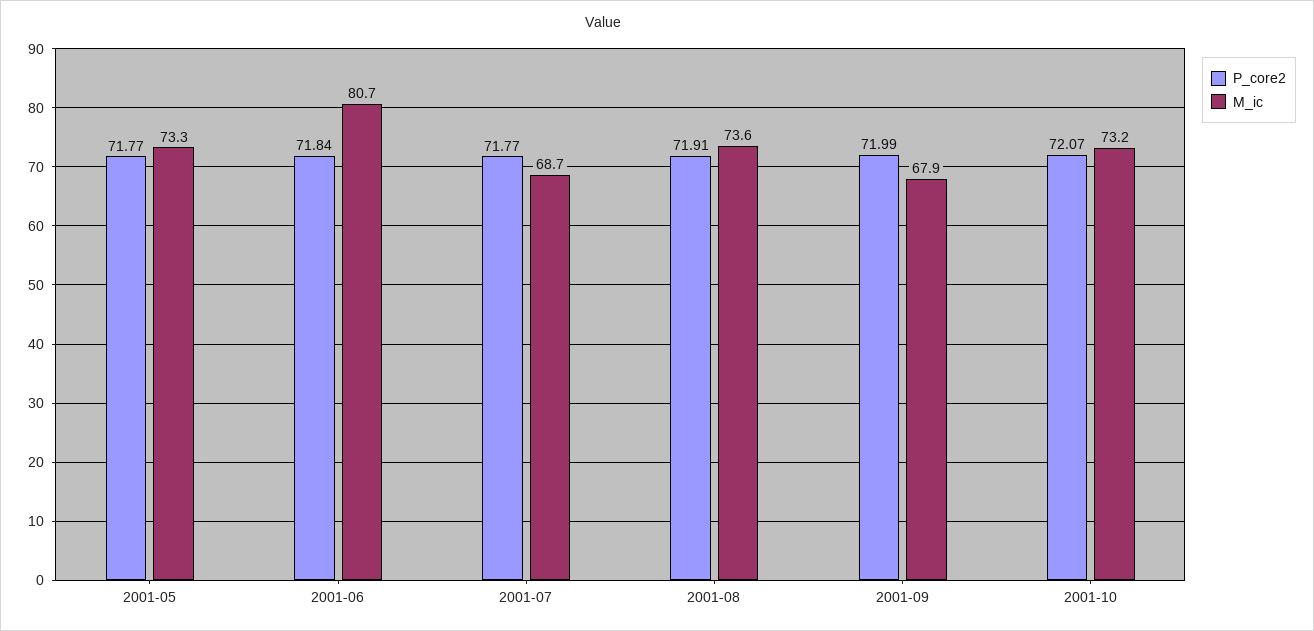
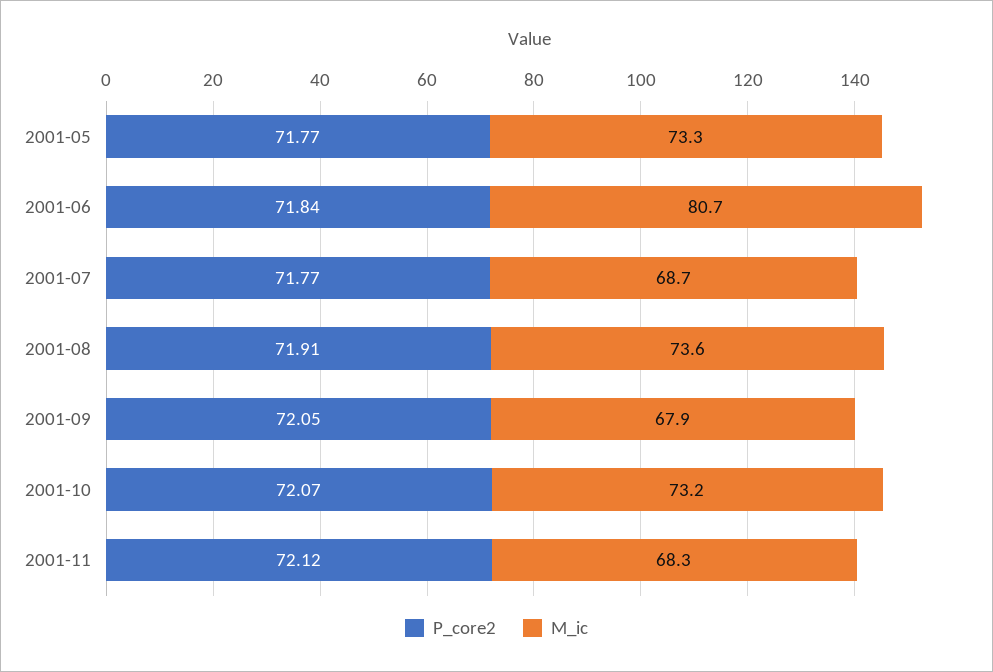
P_core2, 2001-09: 71.99 -> 72.05
P_core2, 2001-11: none -> 72.12
M_ic, 2001-11: none -> 68.3

